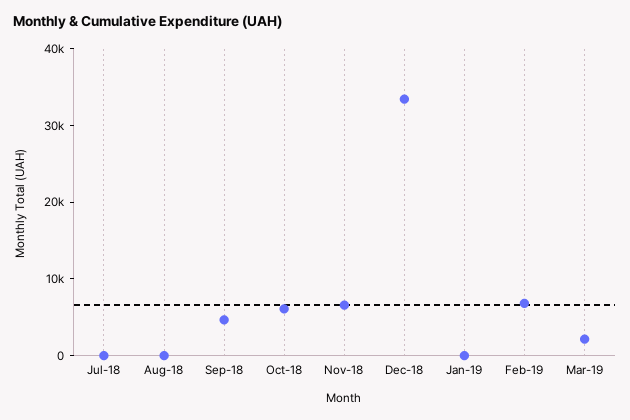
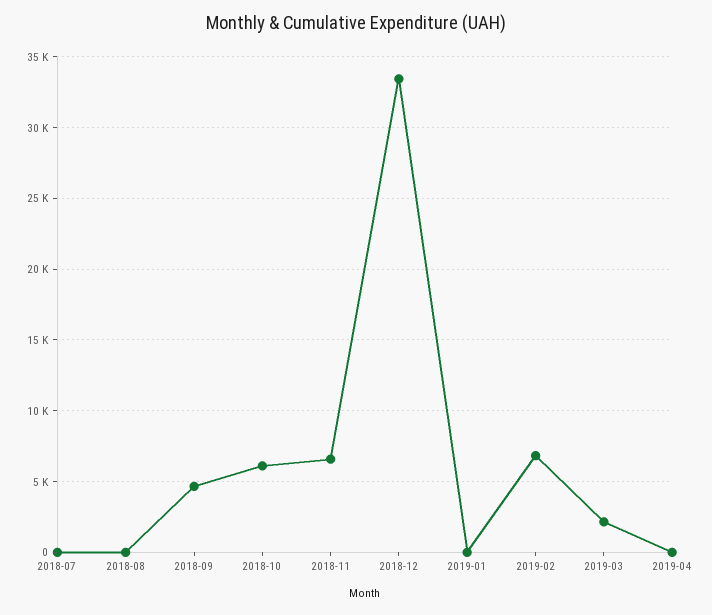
2019-04: none -> 0

